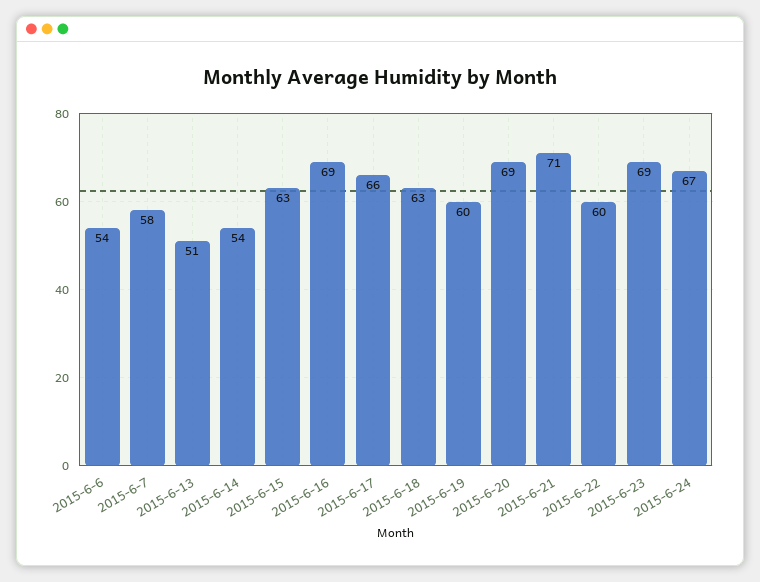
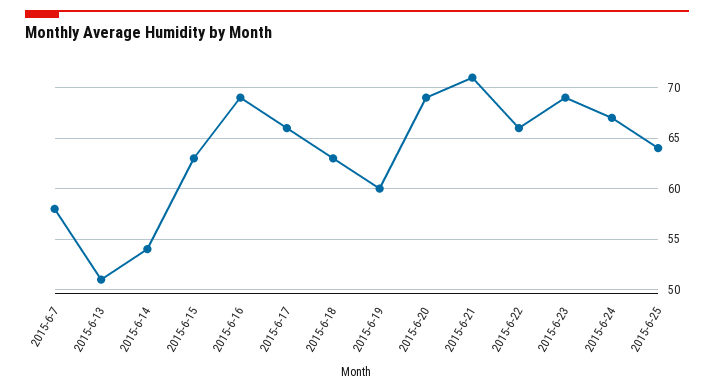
2015-6-6: 54 -> none
2015-6-22: 60 -> 66
2015-6-25: none -> 64

